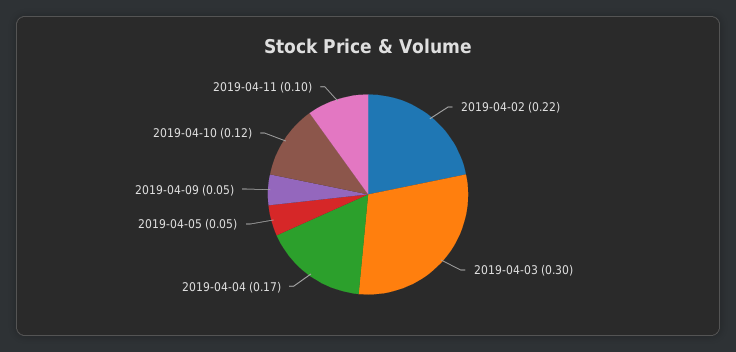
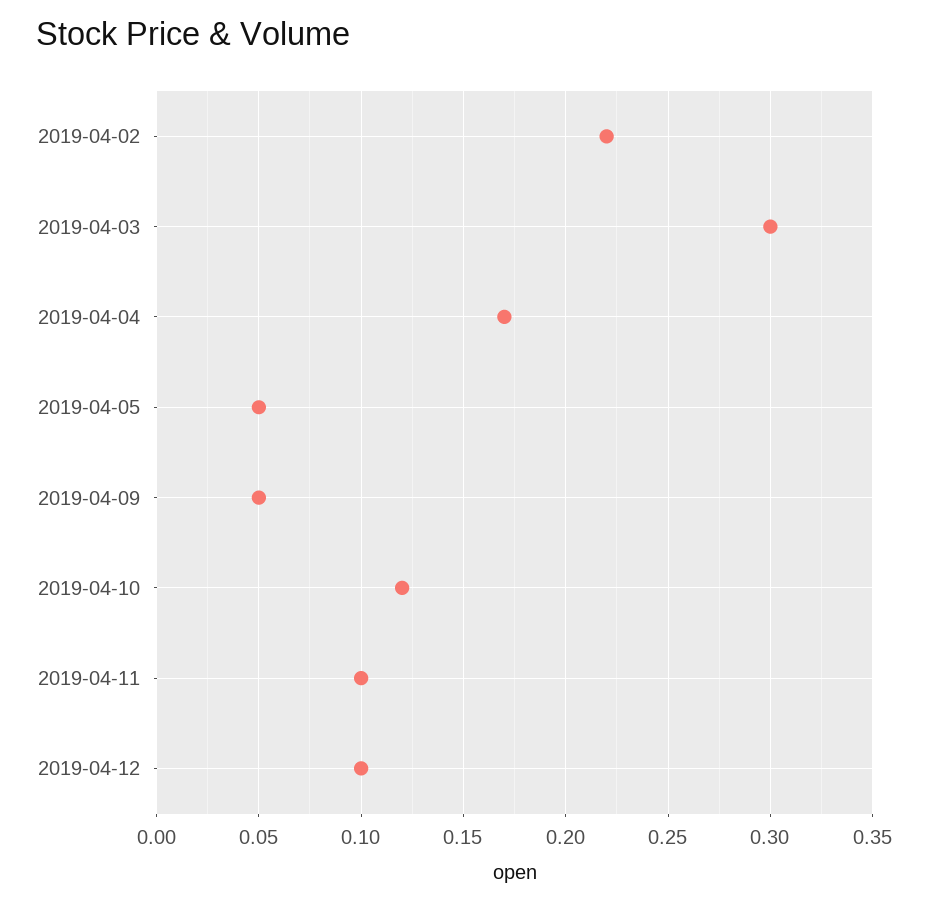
2019-04-12: none -> 0.1

